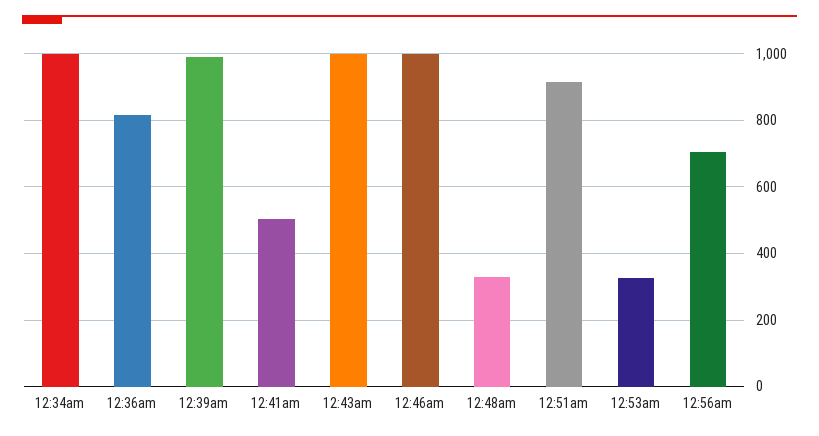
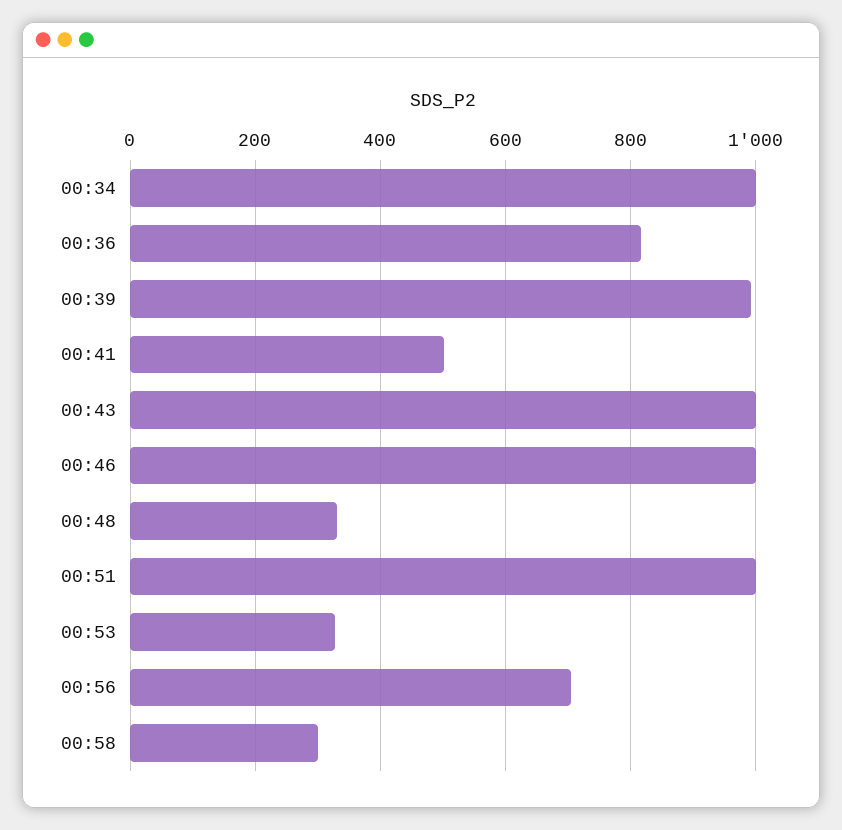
12:51am: 920 -> 1000
00:58: none -> 300

